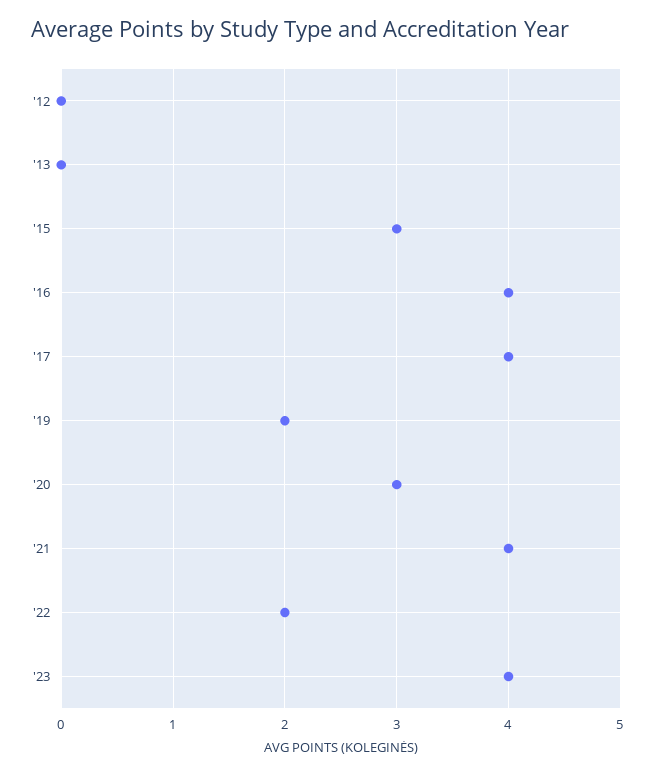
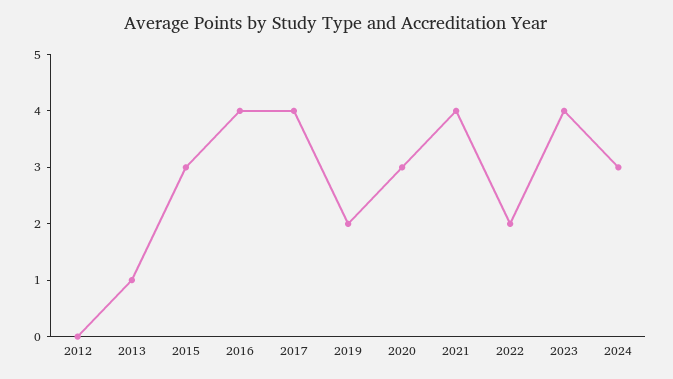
'13: 0 -> 1
2024: none -> 3

